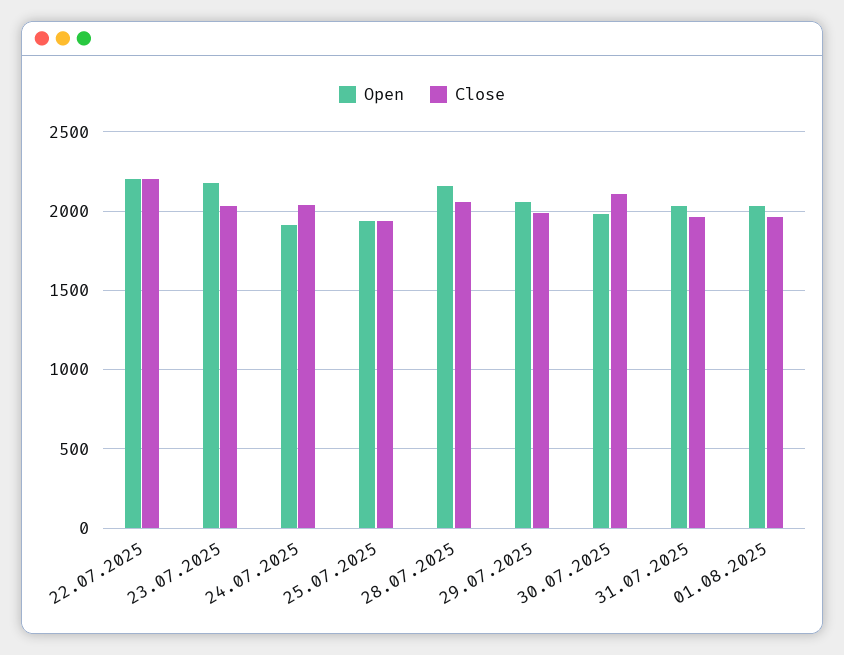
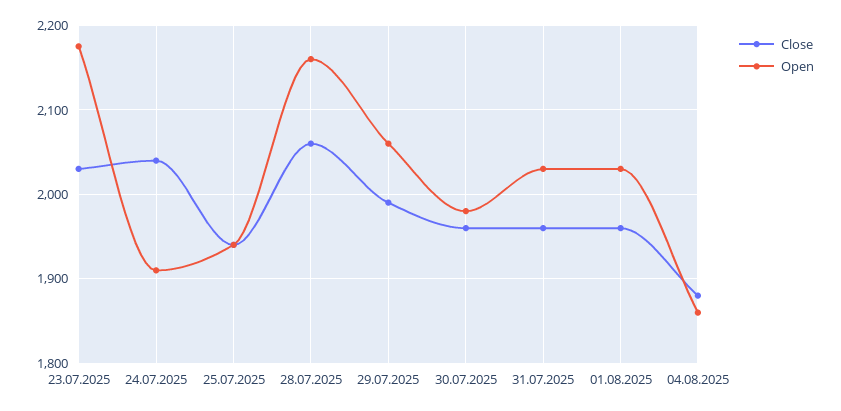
Open, 22.07.2025: 2200 -> none
Close, 22.07.2025: 2200 -> none
Close, 30.07.2025: 2100 -> 1960
Close, 04.08.2025: none -> 1880
Open, 04.08.2025: none -> 1860

